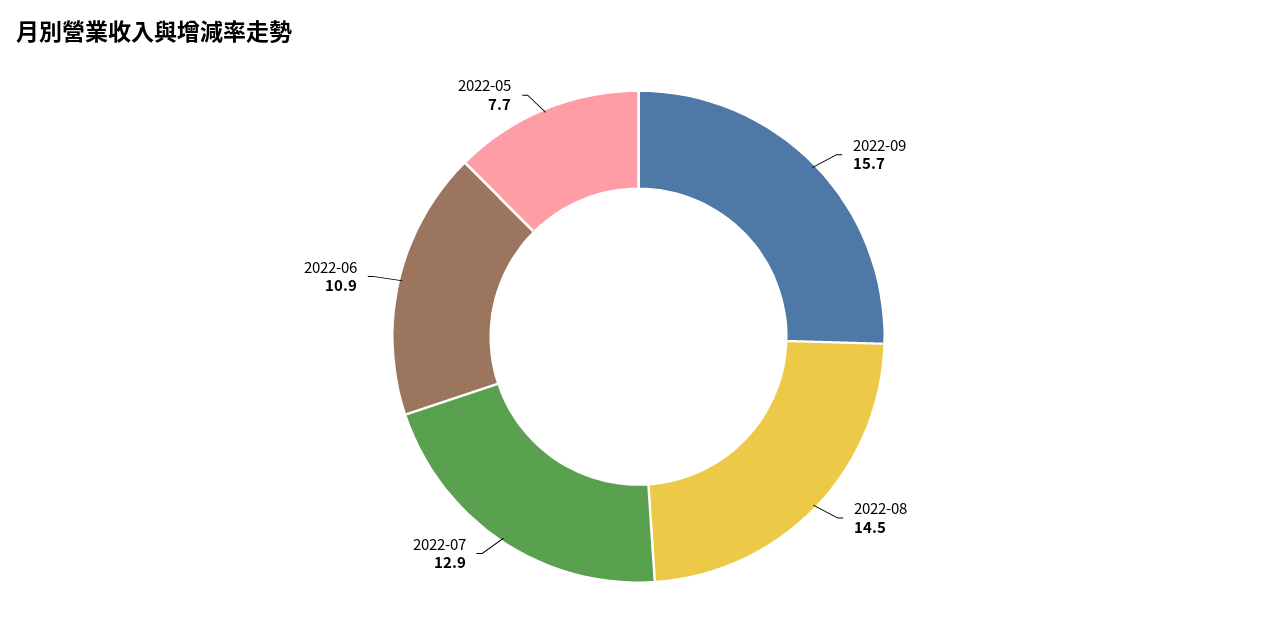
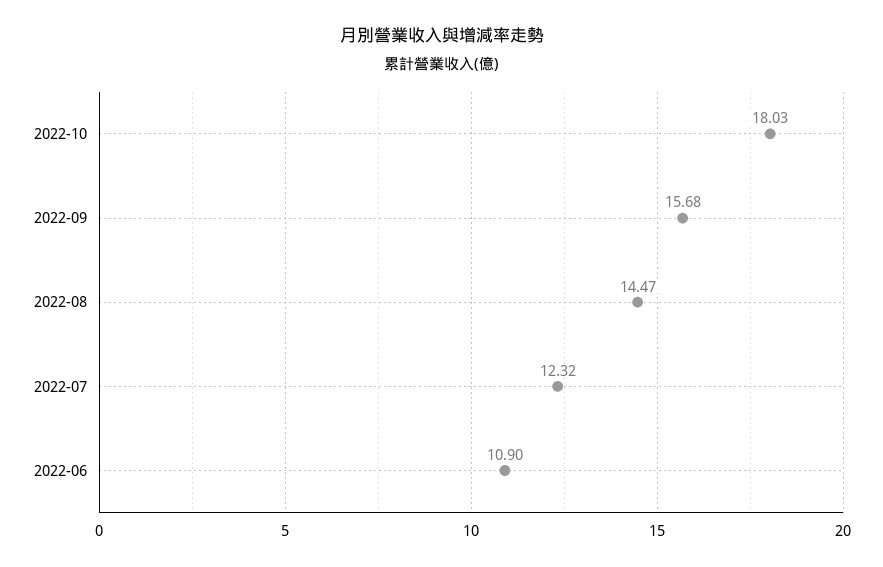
2022-07: 12.9 -> 12.32
2022-05: 7.7 -> none
2022-10: none -> 18.03

